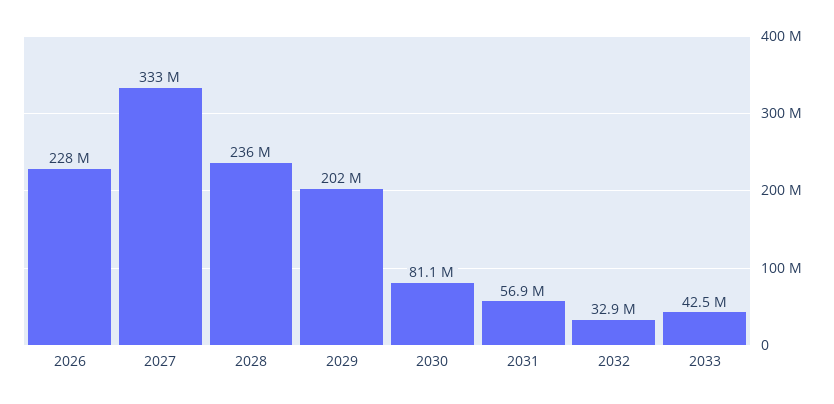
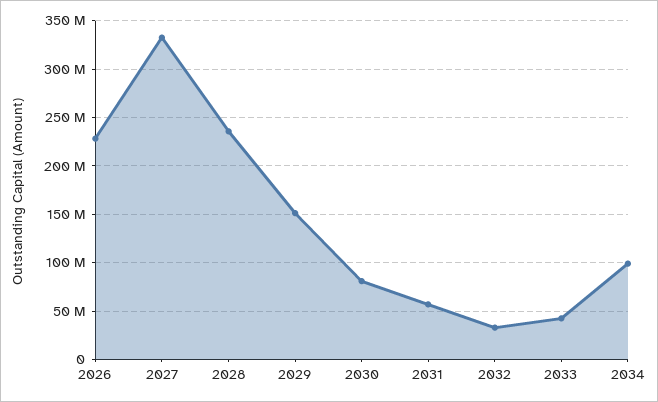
2029: 202000000 -> 150000000
2034: none -> 100000000

